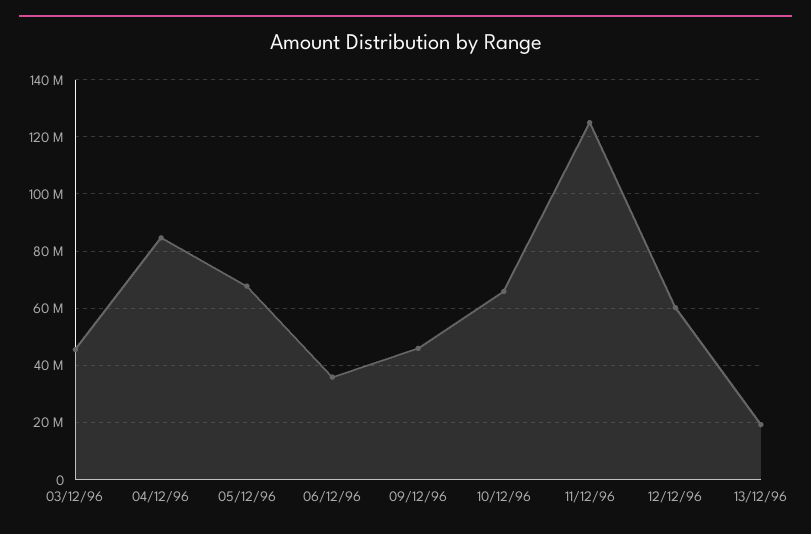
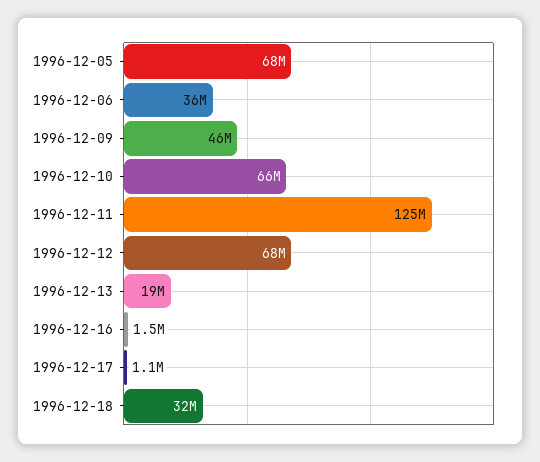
03/12/96: 45000000 -> none
04/12/96: 85000000 -> none
12/12/96: 60000000 -> 68000000
1996-12-16: none -> 1500000
1996-12-17: none -> 1100000
1996-12-18: none -> 32000000

